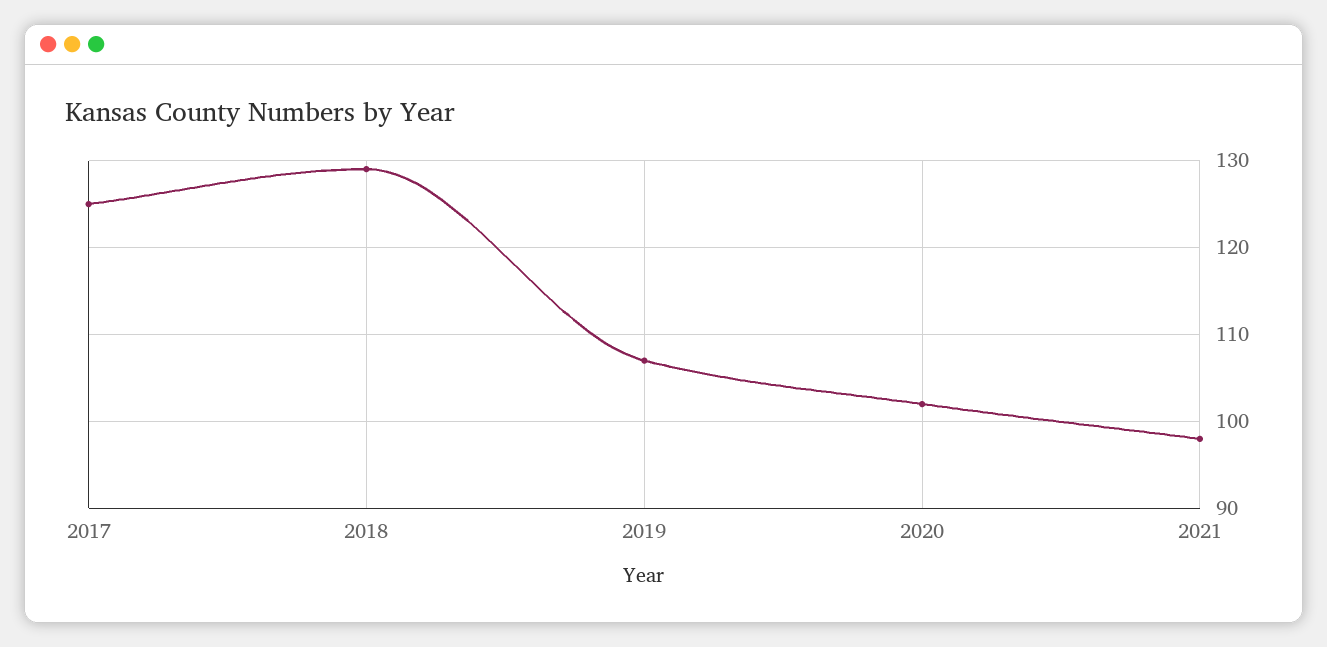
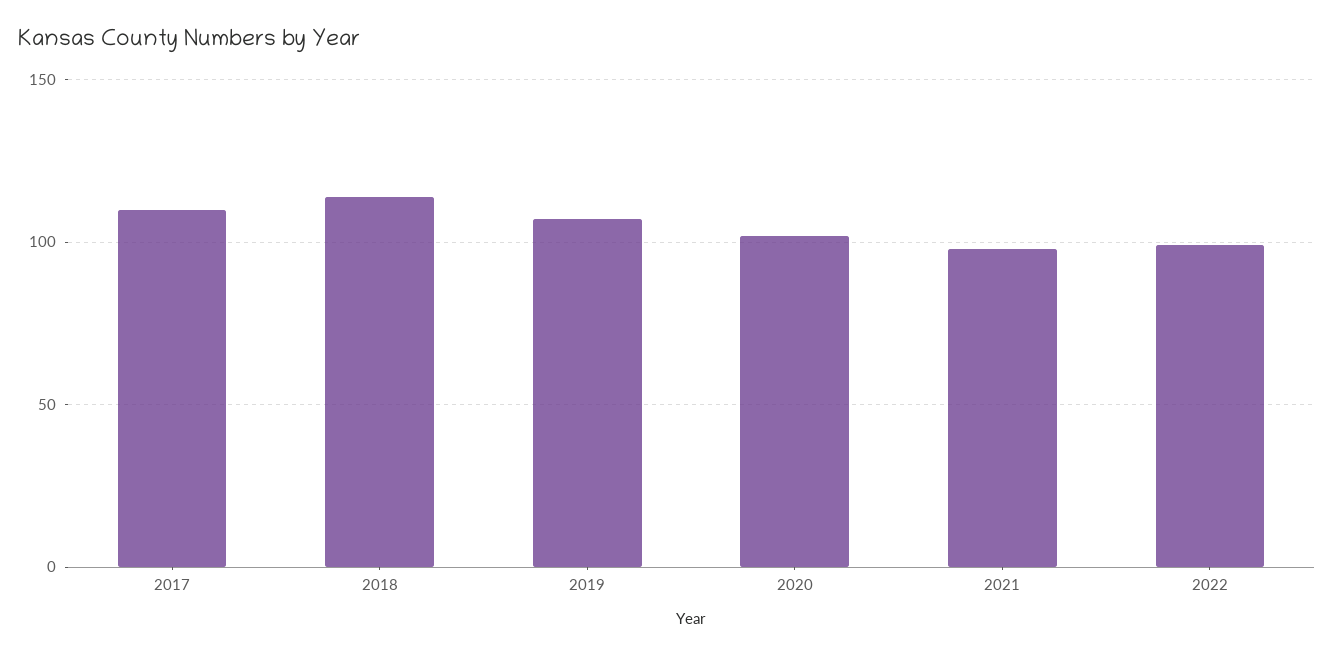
2017: 125 -> 110
2018: 129 -> 115
2022: none -> 100

